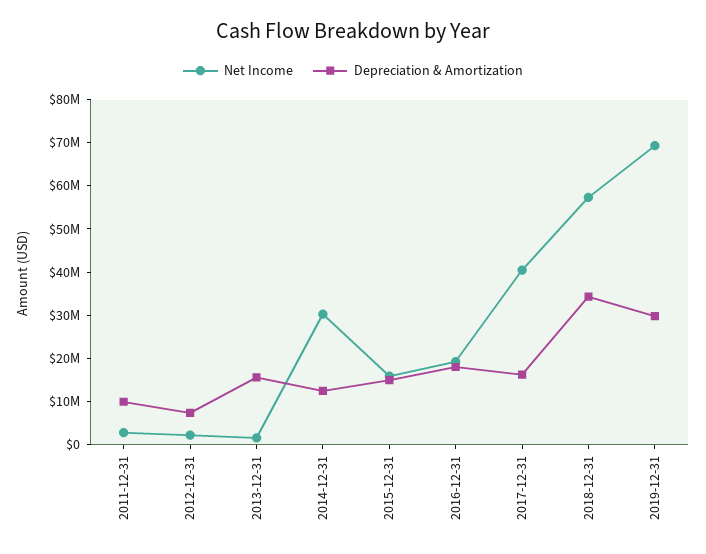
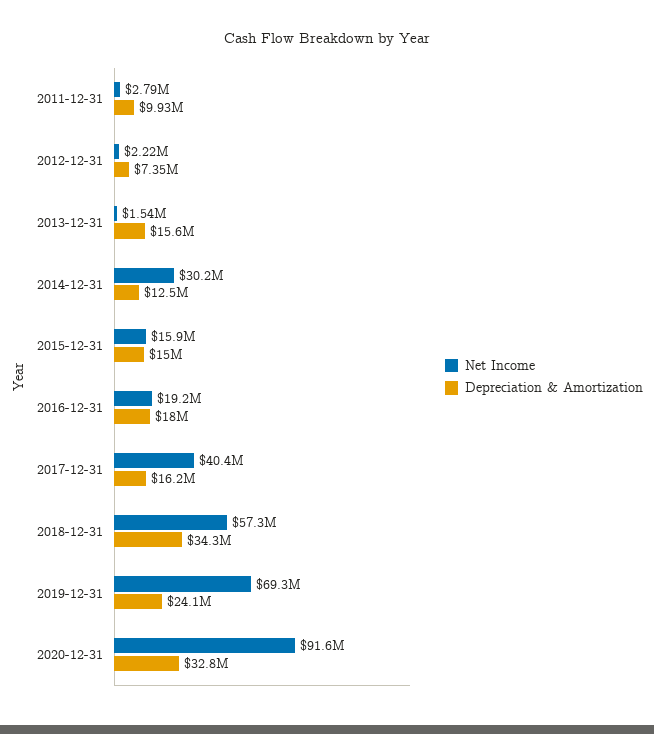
Depreciation & Amortization, 2019-12-31: 30000000 -> 24100000
Net Income, 2020-12-31: none -> 91600000
Depreciation & Amortization, 2020-12-31: none -> 32800000

